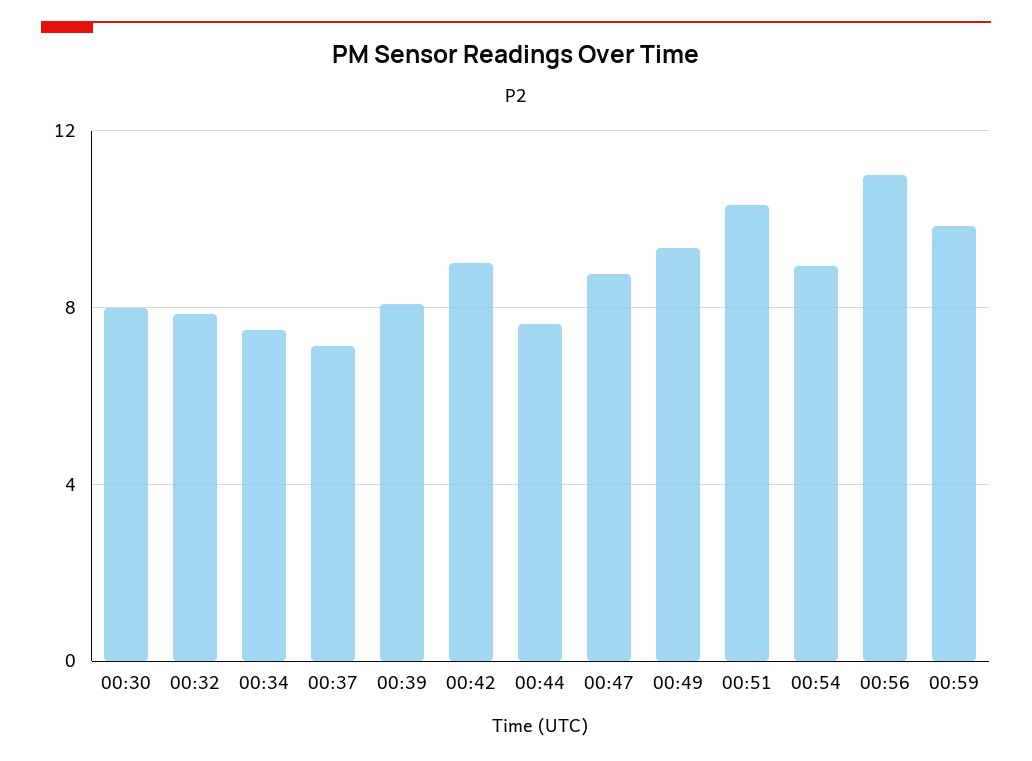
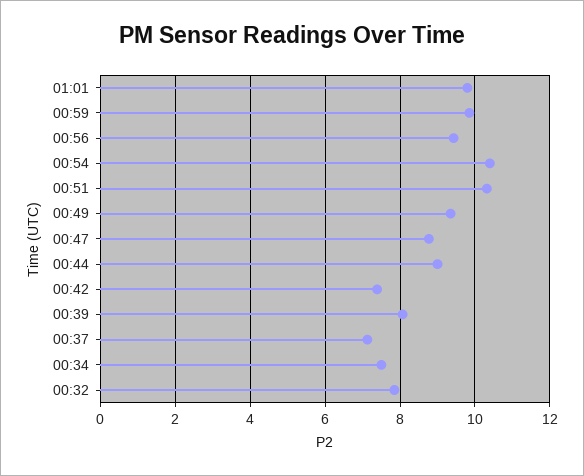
00:30: 8 -> none
00:42: 9 -> 7.4
00:44: 7.5 -> 9
00:54: 9 -> 10.4
00:56: 11 -> 9.4
01:01: none -> 9.8

